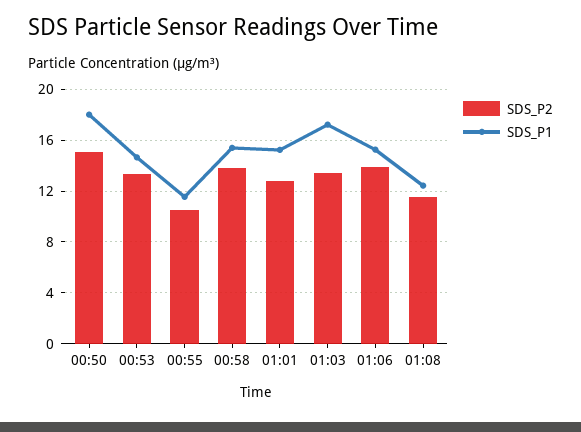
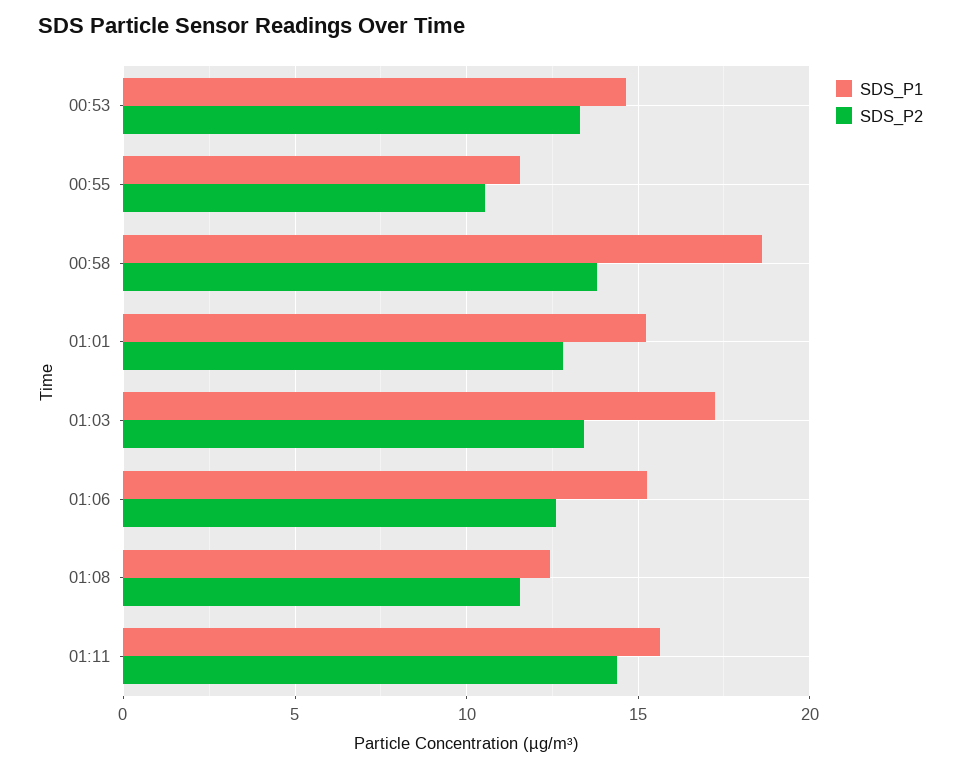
SDS_P2, 00:50: 15 -> none
SDS_P1, 00:50: 18 -> none
SDS_P1, 00:58: 15.5 -> 18.5
SDS_P2, 01:06: 14 -> 12.5
SDS_P1, 01:11: none -> 15.5
SDS_P2, 01:11: none -> 14.5

